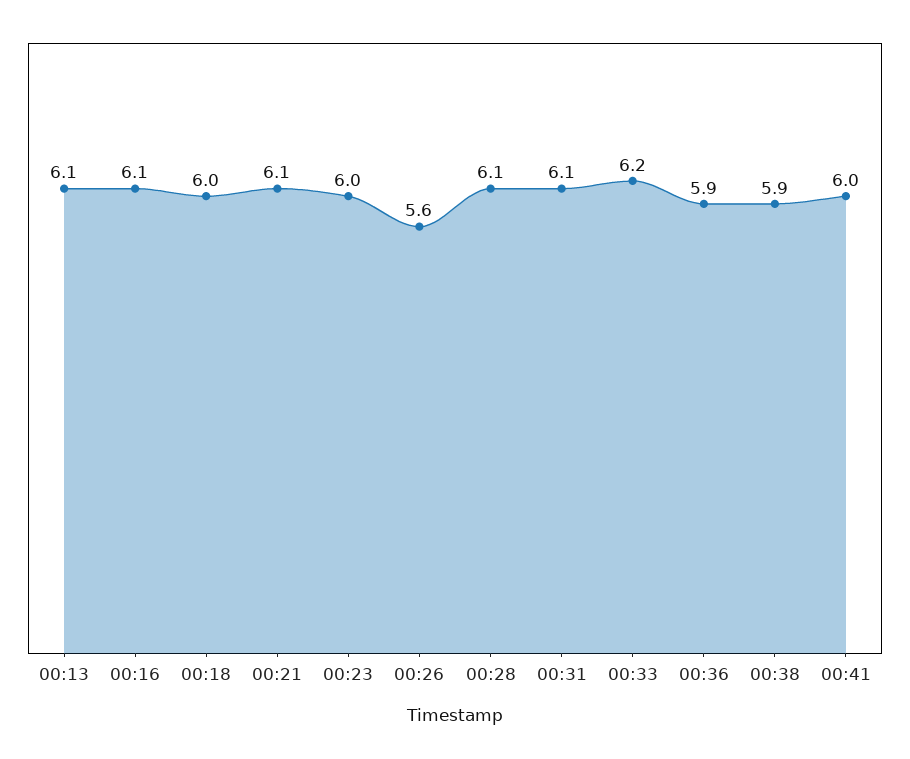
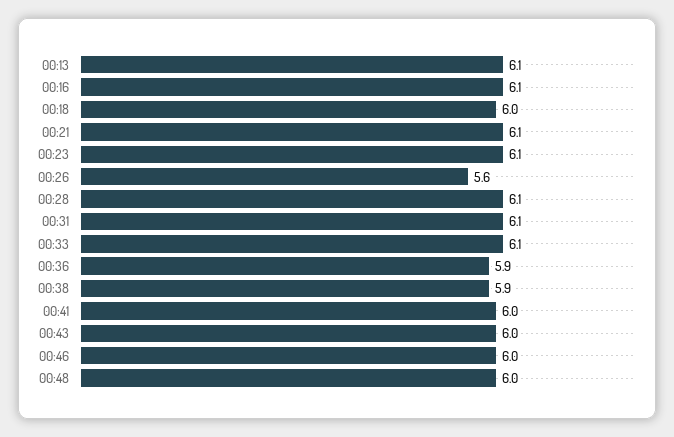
00:23: 6 -> 6.1
00:33: 6.2 -> 6.1
00:43: none -> 6
00:46: none -> 6
00:48: none -> 6

